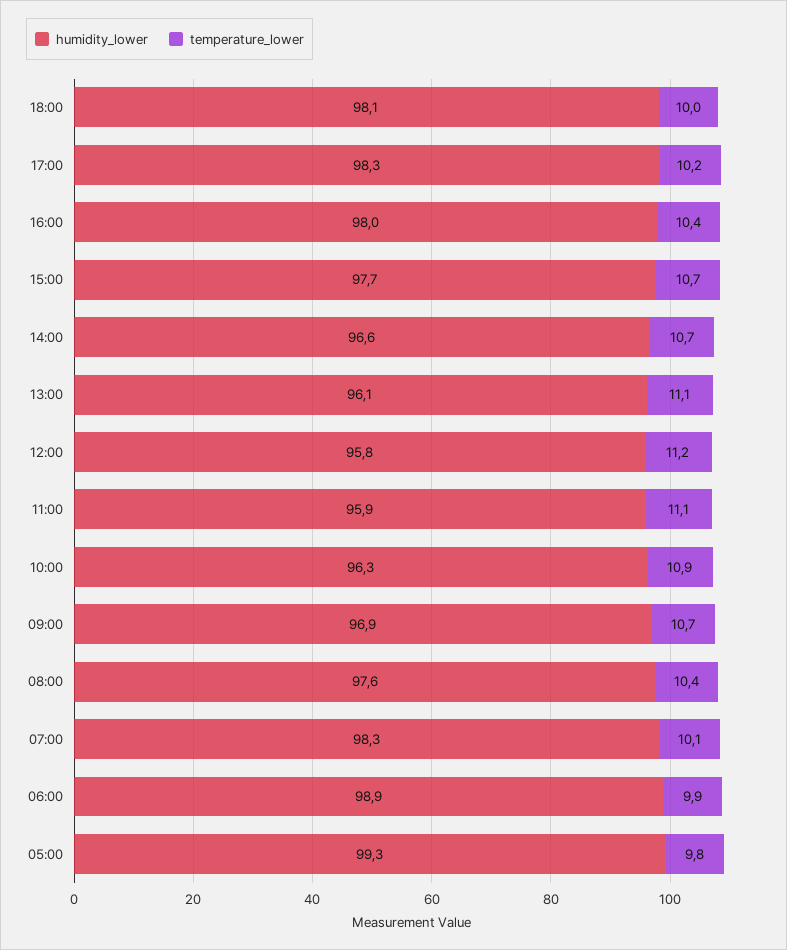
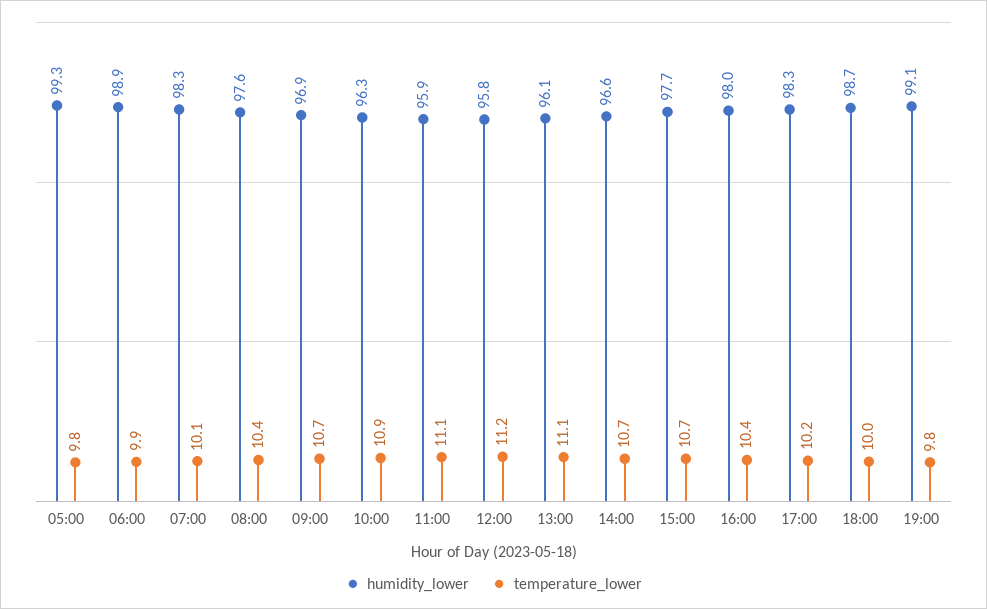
humidity_lower, 18:00: 98.1 -> 98.7
humidity_lower, 19:00: none -> 99.1
temperature_lower, 19:00: none -> 9.8

